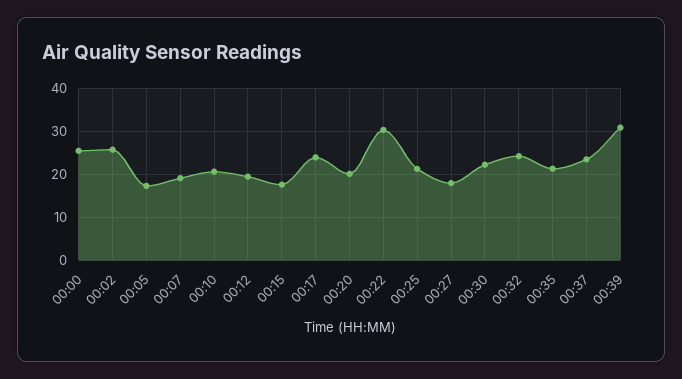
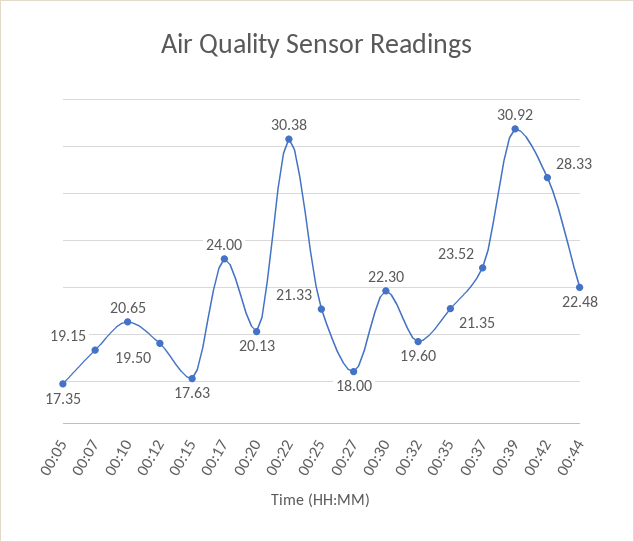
00:00: 26 -> none
00:02: 26 -> none
00:32: 24 -> 19.6
00:42: none -> 28.33
00:44: none -> 22.48

